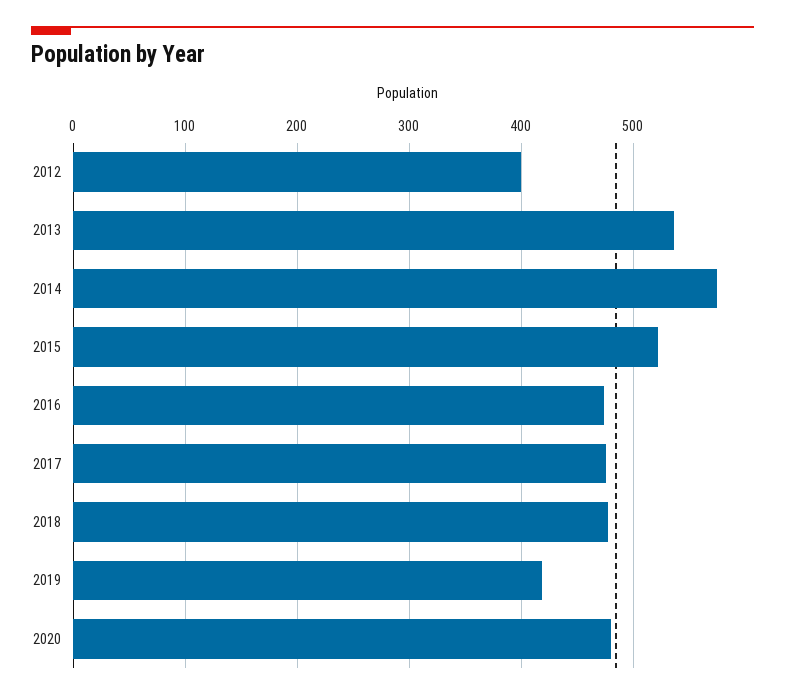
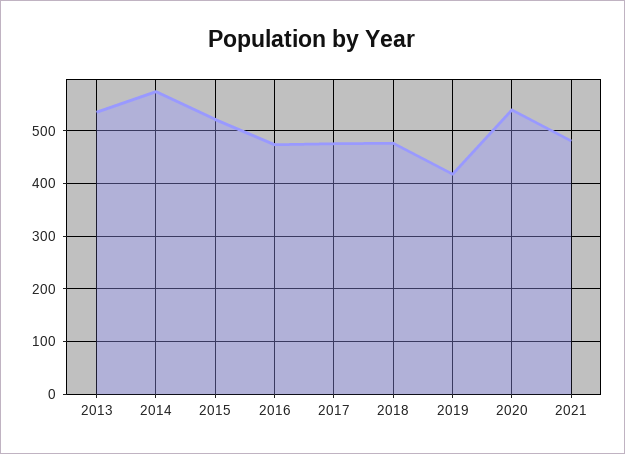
2012: 400 -> none
2020: 480 -> 540
2021: none -> 480

